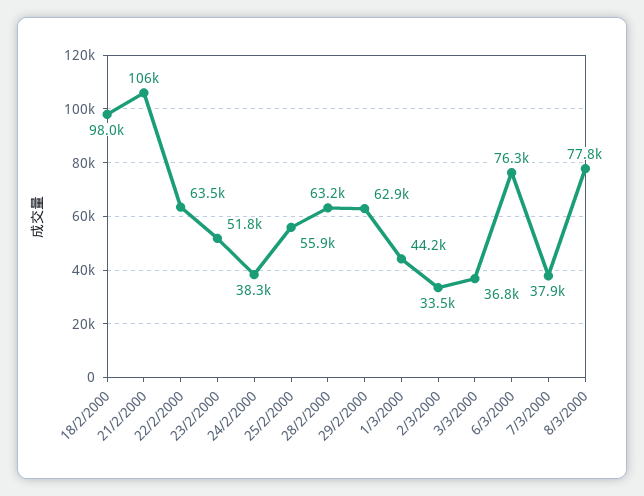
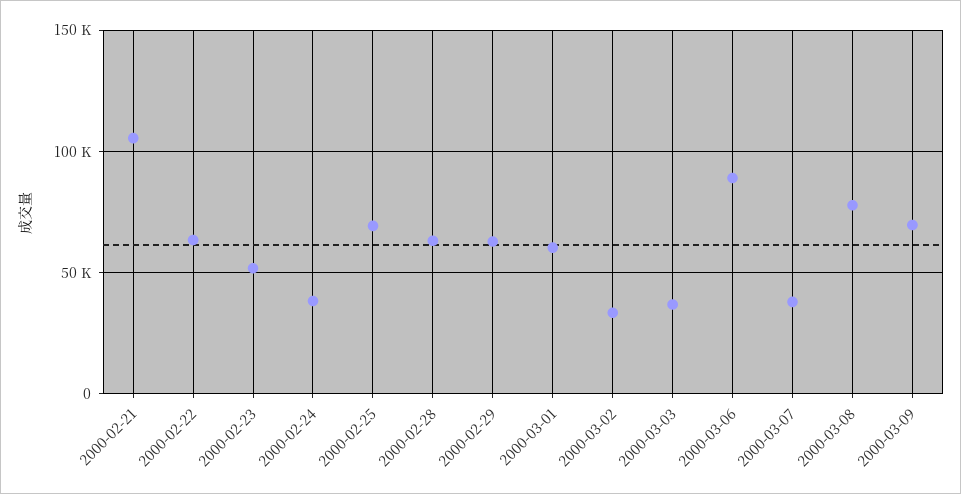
18/2/2000: 98000 -> none
25/2/2000: 55900 -> 70000
1/3/2000: 44200 -> 60000
6/3/2000: 76300 -> 90000
2000-03-09: none -> 70000

